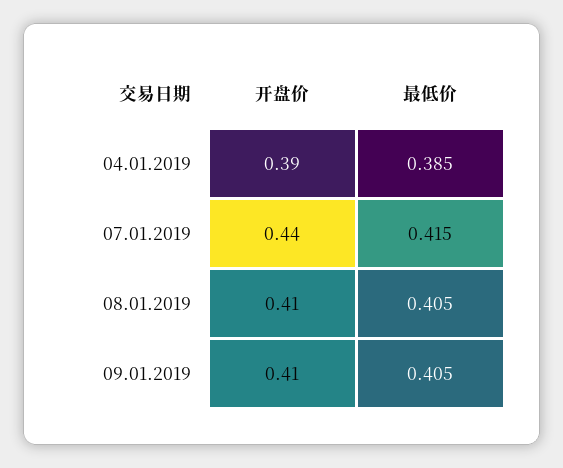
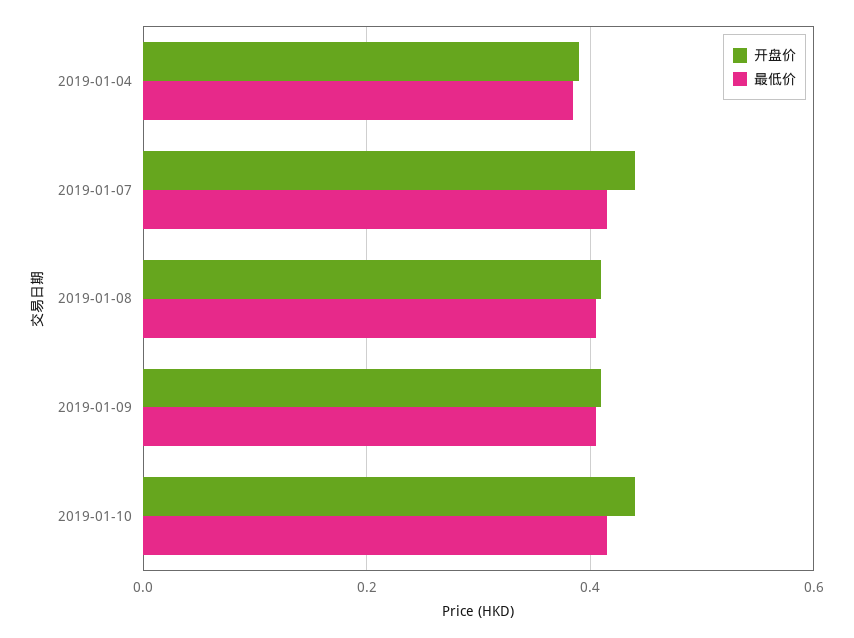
开盘价, 2019-01-10: none -> 0.44
最低价, 2019-01-10: none -> 0.42

